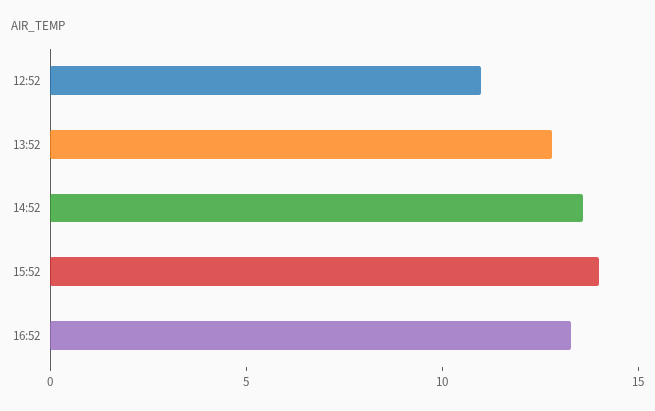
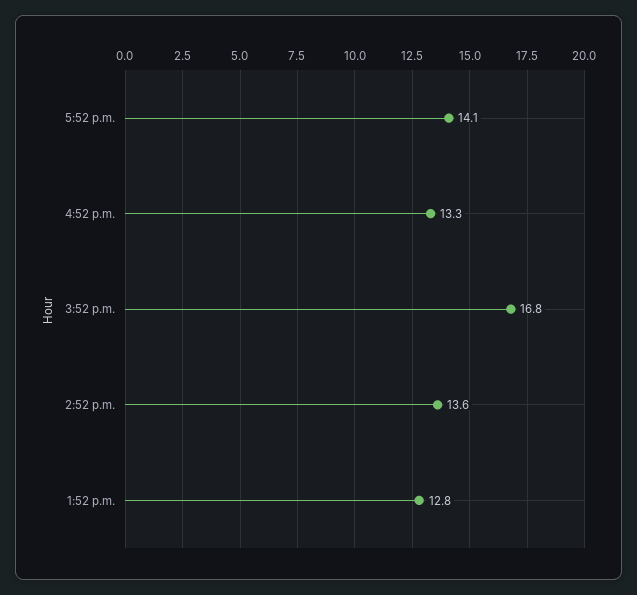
12:52: 11 -> none
15:52: 14 -> 16.8
5:52 p.m.: none -> 14.1

